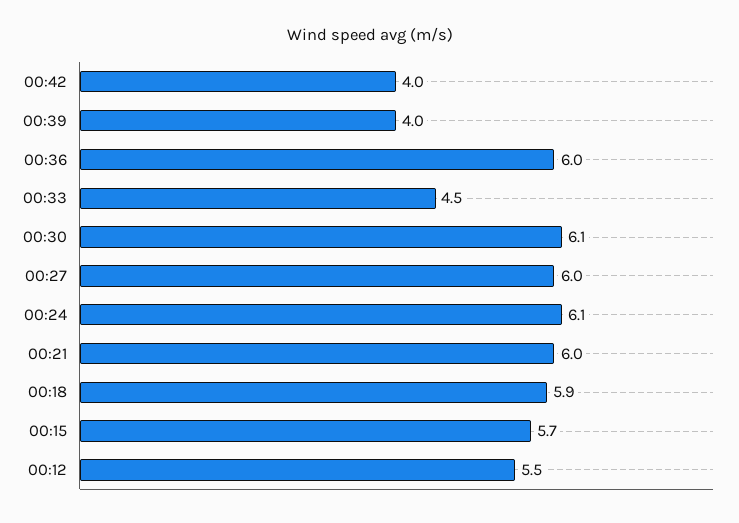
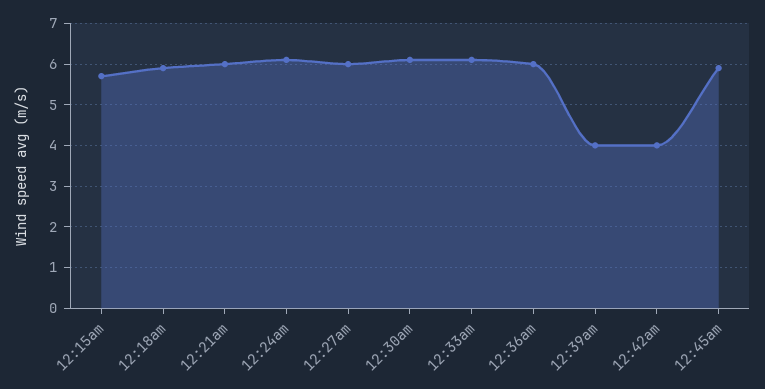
00:33: 4.5 -> 6
00:12: 5.5 -> none
12:45am: none -> 6

